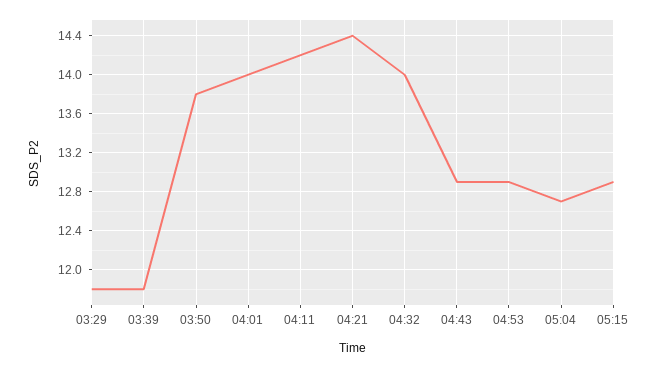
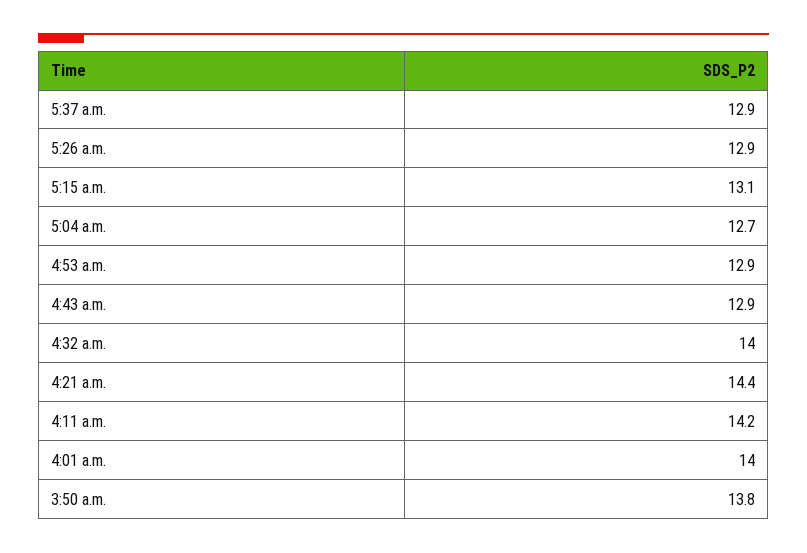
03:29: 11.8 -> none
03:39: 11.8 -> none
05:15: 12.9 -> 13.1
5:37 a.m.: none -> 12.9
5:26 a.m.: none -> 12.9

